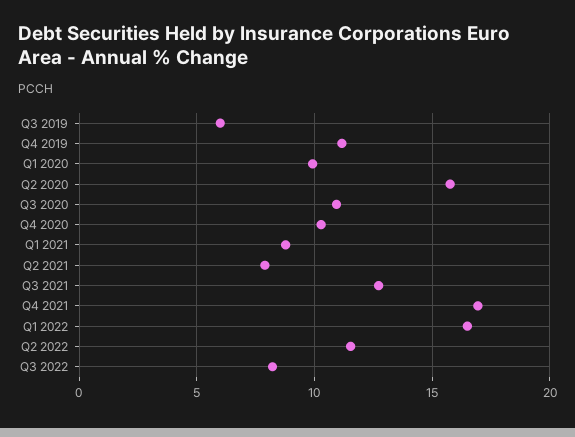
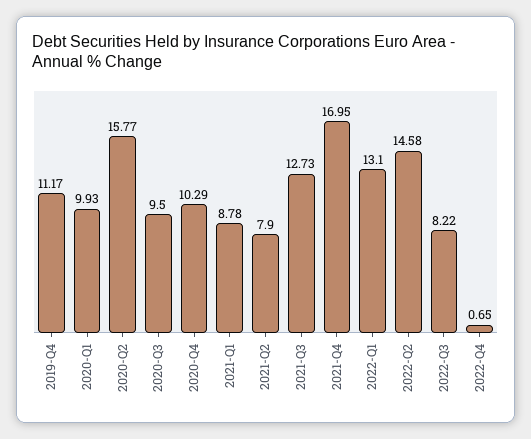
Q3 2019: 6 -> none
Q3 2020: 11 -> 9.5
Q1 2022: 16.5 -> 13.1
Q2 2022: 11.5 -> 14.58
2022-Q4: none -> 0.65

